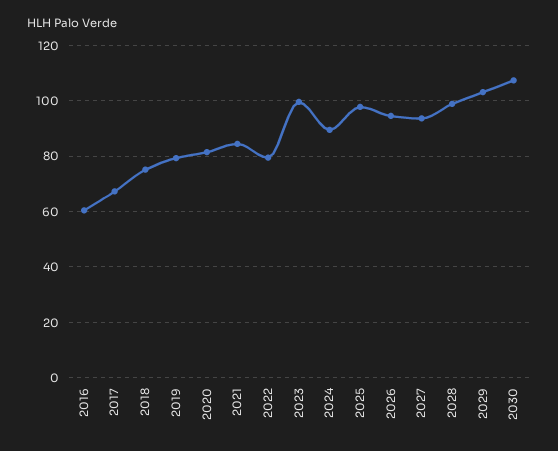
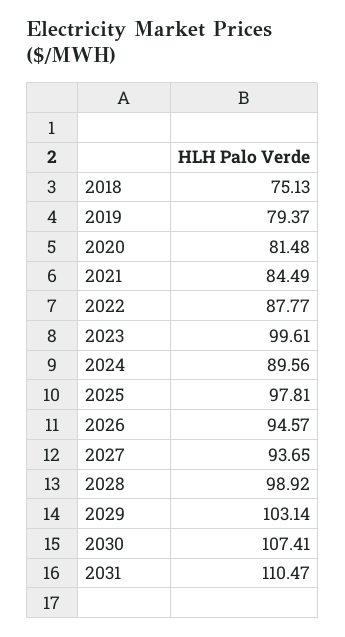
2016: 60 -> none
2017: 67.5 -> none
2022: 80 -> 87.77
2031: none -> 110.47

